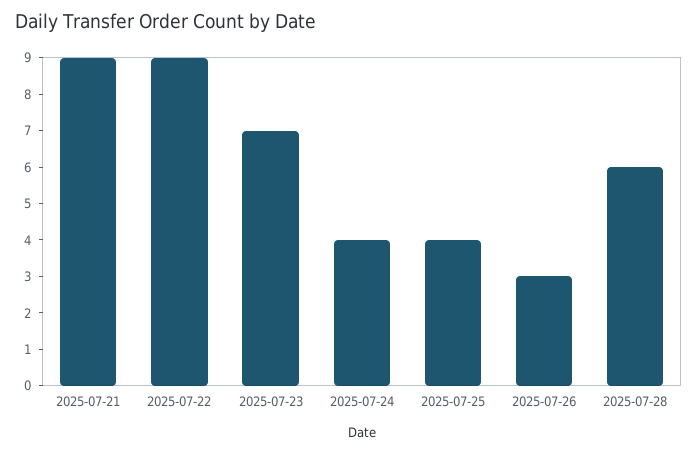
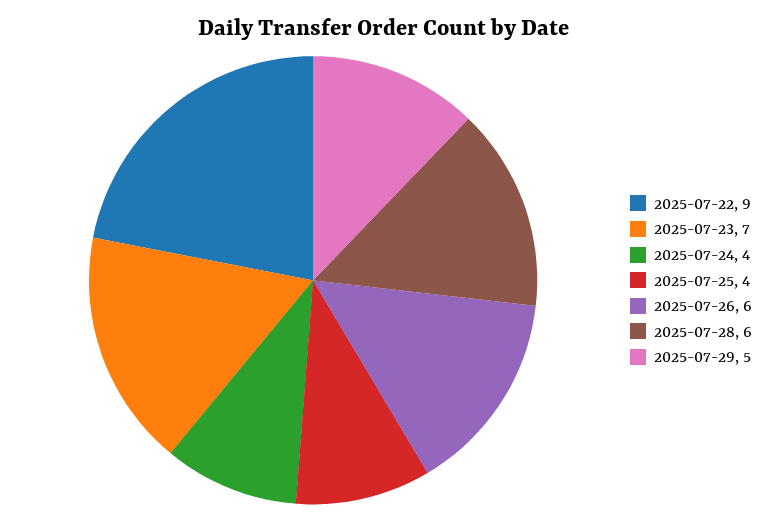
2025-07-21: 9 -> none
2025-07-26: 3 -> 6
2025-07-29: none -> 5

